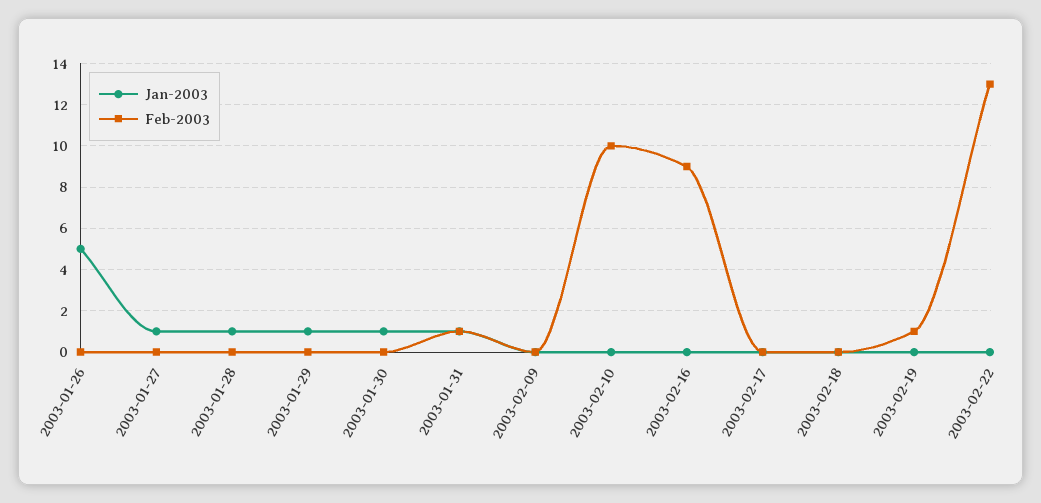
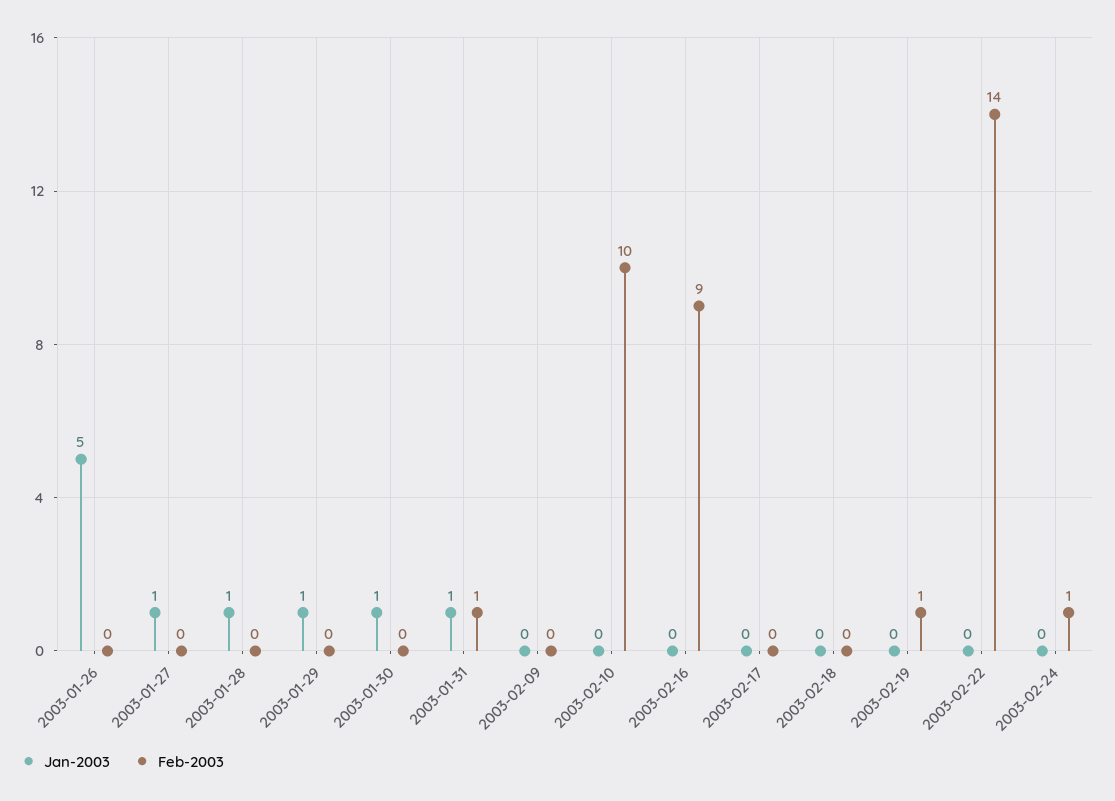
Feb-2003, 2003-02-22: 13 -> 14
Jan-2003, 2003-02-24: none -> 0
Feb-2003, 2003-02-24: none -> 1

